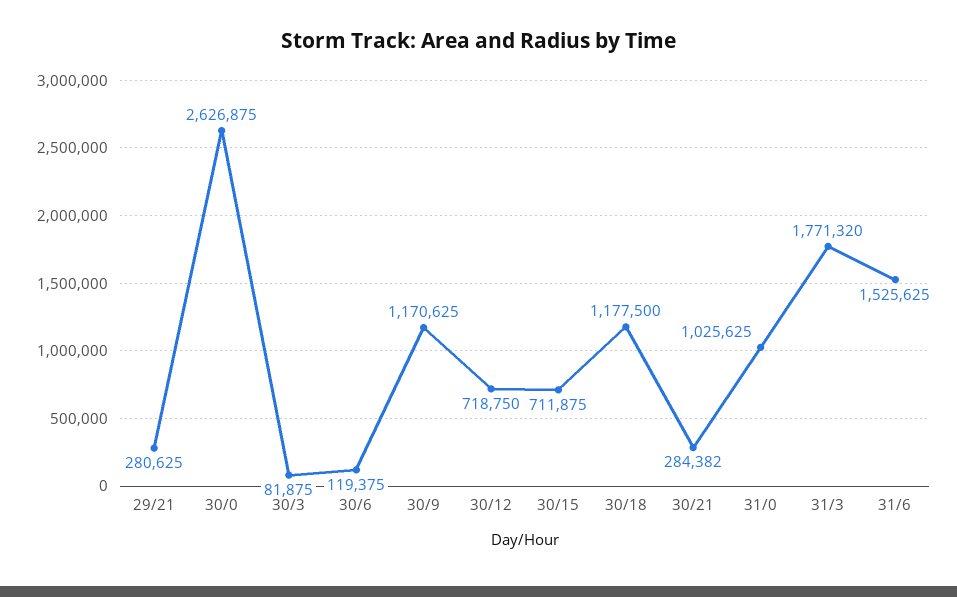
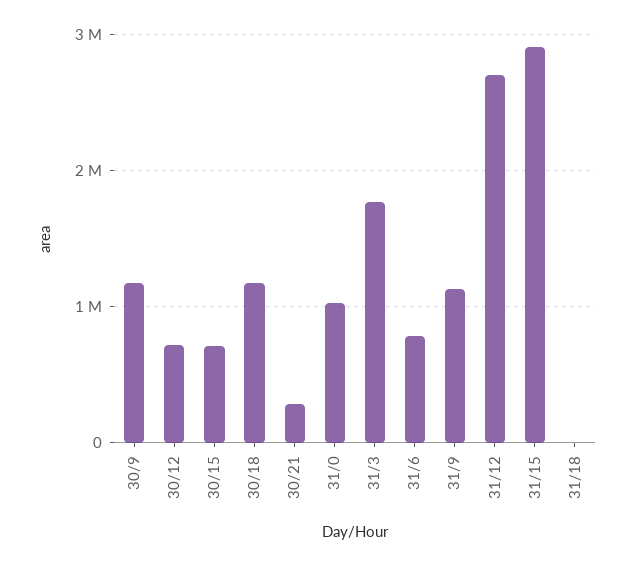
29/21: 280625 -> none
30/0: 2626875 -> none
30/3: 81875 -> none
30/6: 119375 -> none
31/6: 1525625 -> 800000
31/9: none -> 1100000
31/12: none -> 2700000
31/15: none -> 2900000
31/18: none -> 0

